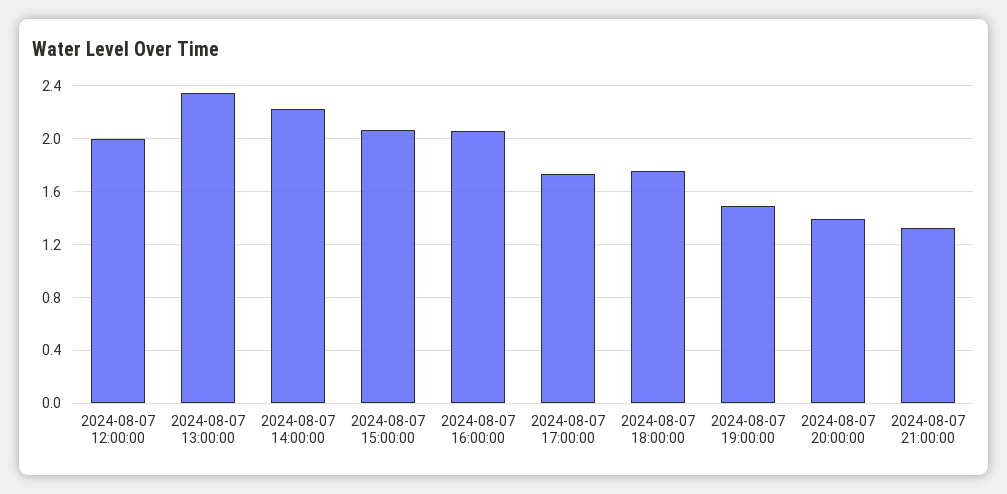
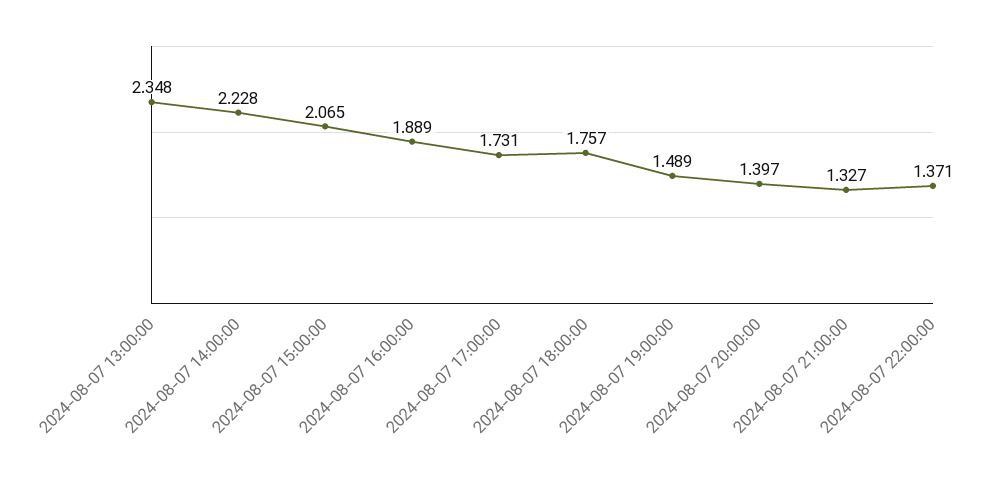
2024-08-07 12:00:00: 2 -> none
2024-08-07 16:00:00: 2.05 -> 1.889
2024-08-07 22:00:00: none -> 1.371

